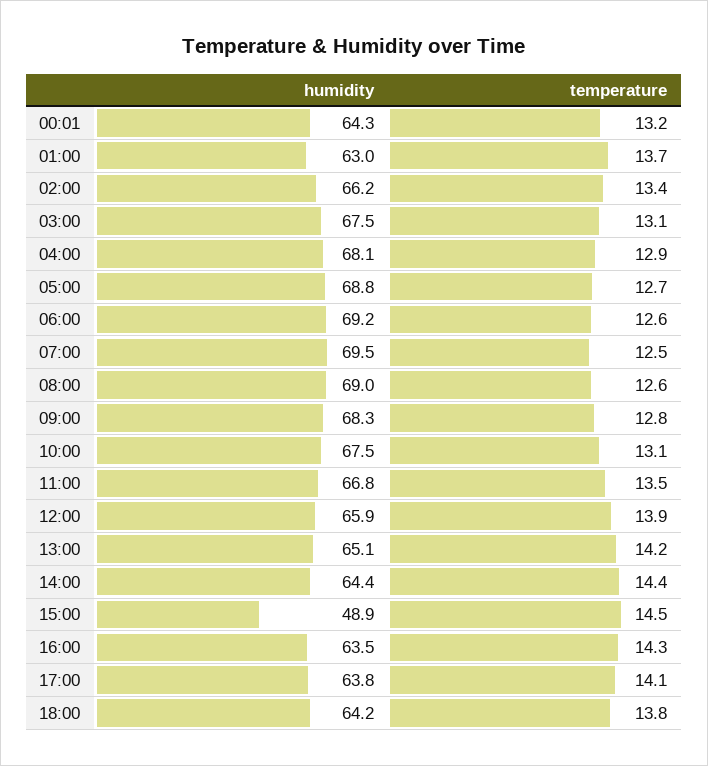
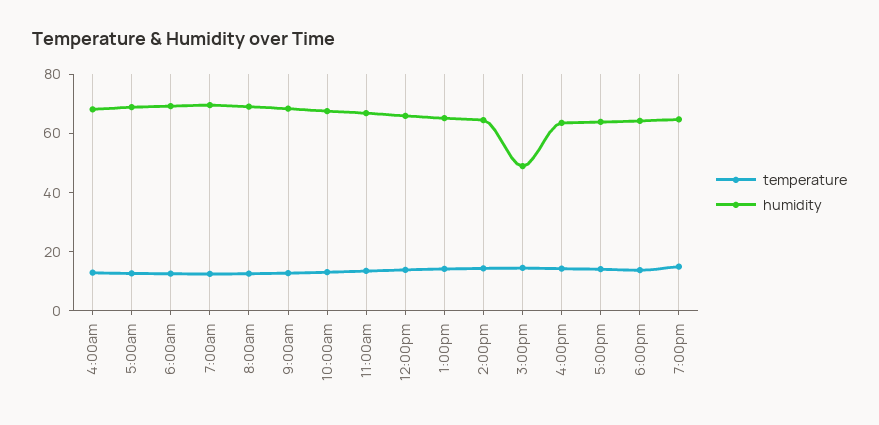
humidity, 00:01: 64.3 -> none
temperature, 00:01: 13.2 -> none
humidity, 01:00: 63 -> none
temperature, 01:00: 13.7 -> none
humidity, 02:00: 66.2 -> none
temperature, 02:00: 13.4 -> none
humidity, 03:00: 67.5 -> none
temperature, 03:00: 13.1 -> none
temperature, 7:00pm: none -> 15
humidity, 7:00pm: none -> 65

